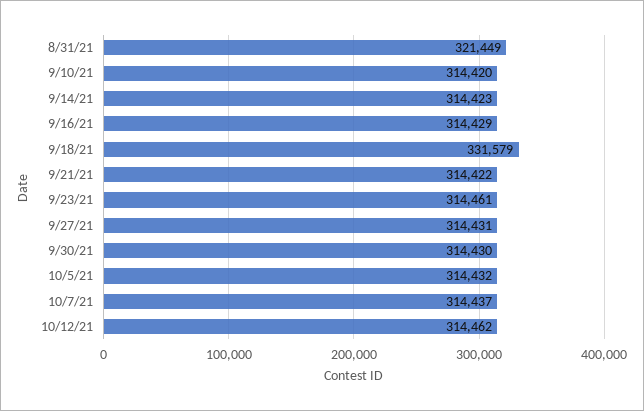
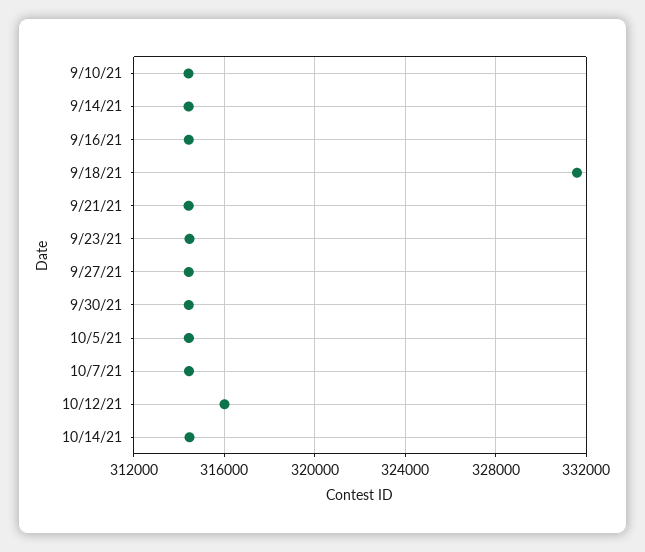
8/31/21: 321449 -> none
10/12/21: 314462 -> 316000
10/14/21: none -> 314500

